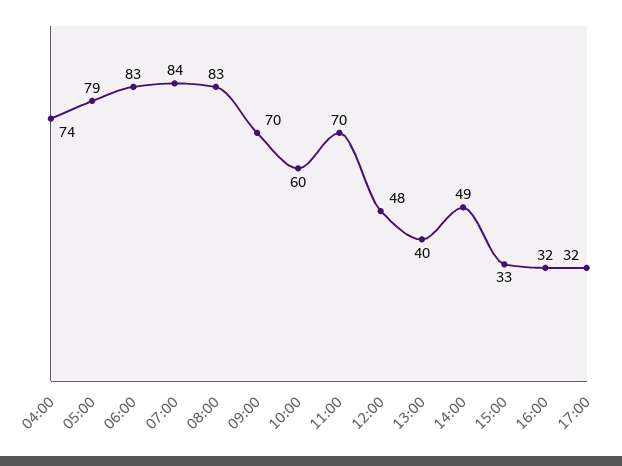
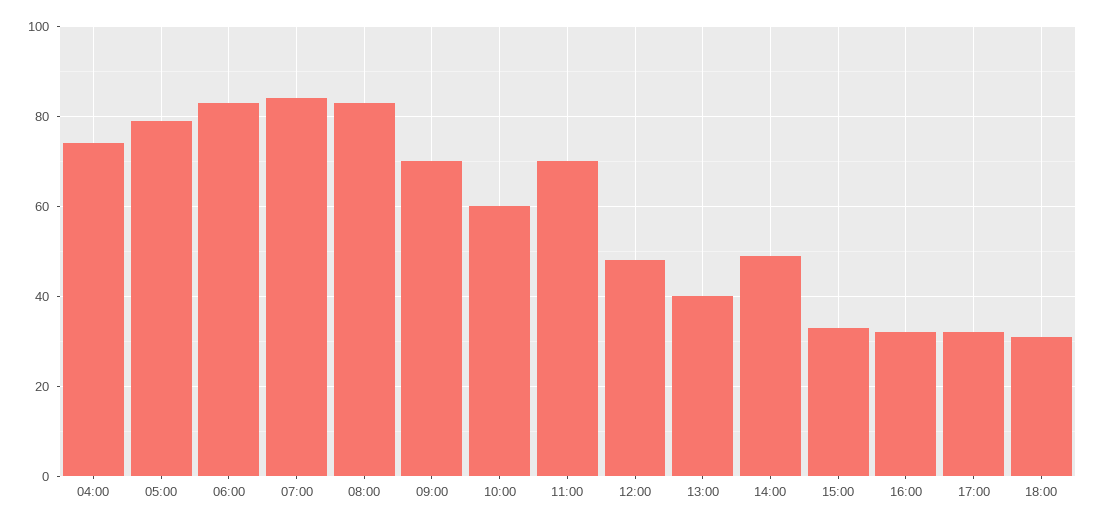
18:00: none -> 30

